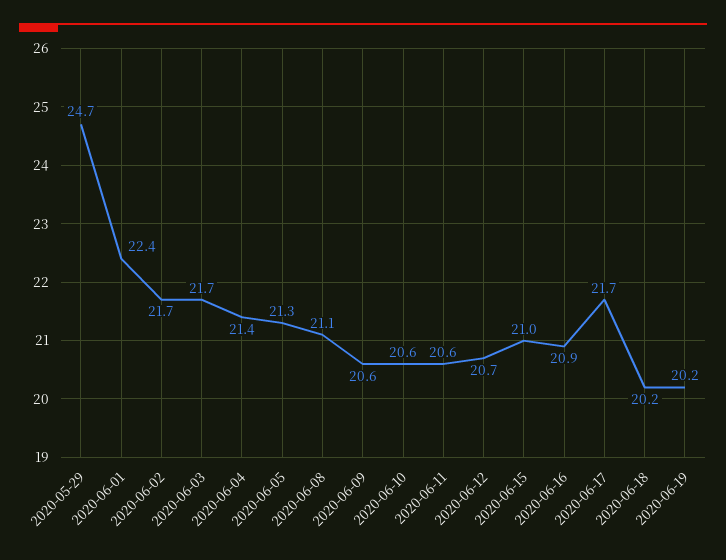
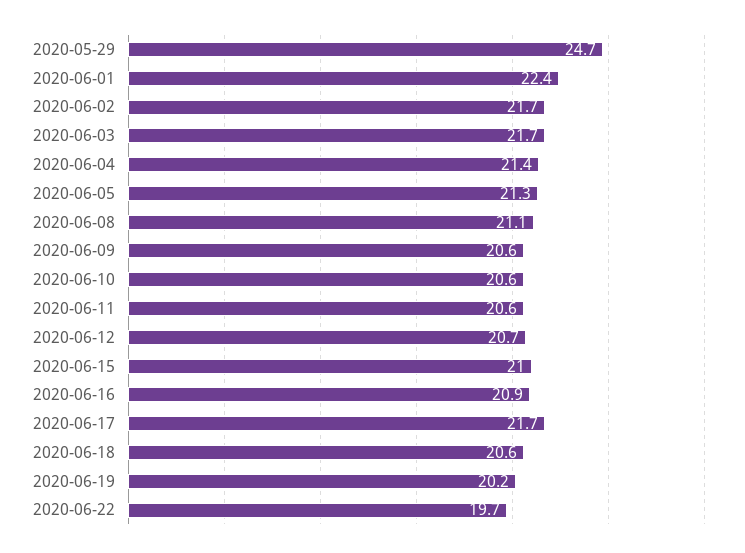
2020-06-18: 20.2 -> 20.6
2020-06-22: none -> 19.7

